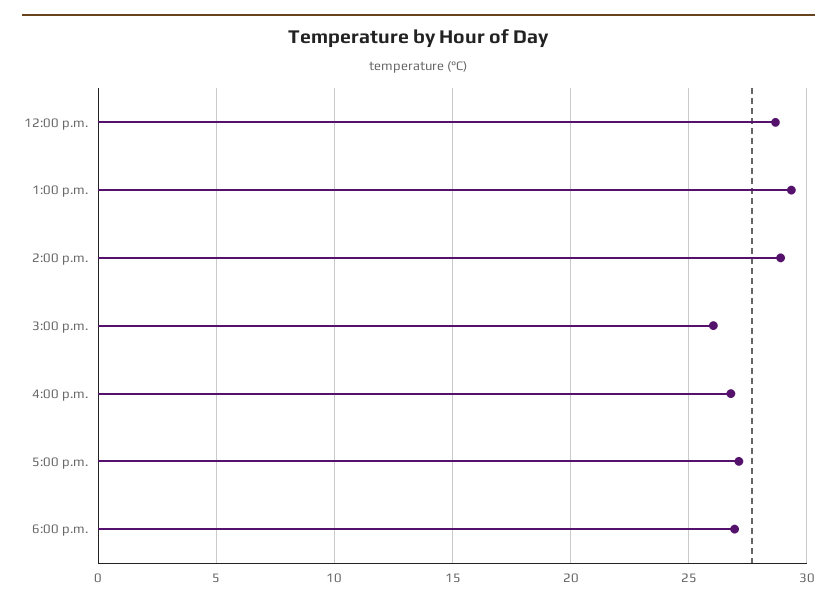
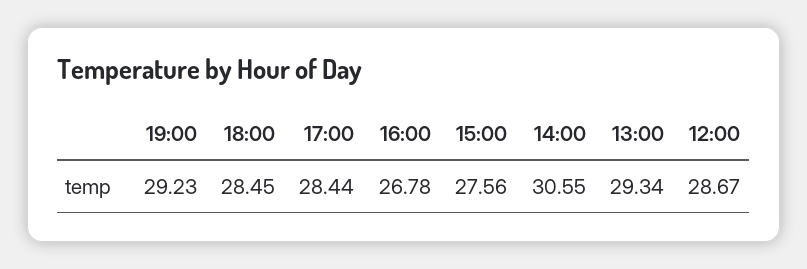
2:00 p.m.: 29 -> 30.55
3:00 p.m.: 26 -> 27.56
5:00 p.m.: 27 -> 28.44
6:00 p.m.: 27 -> 28.45
19:00: none -> 29.23

